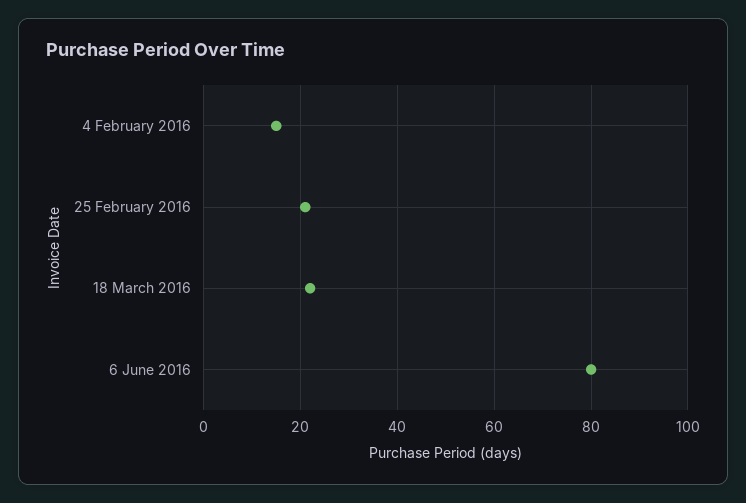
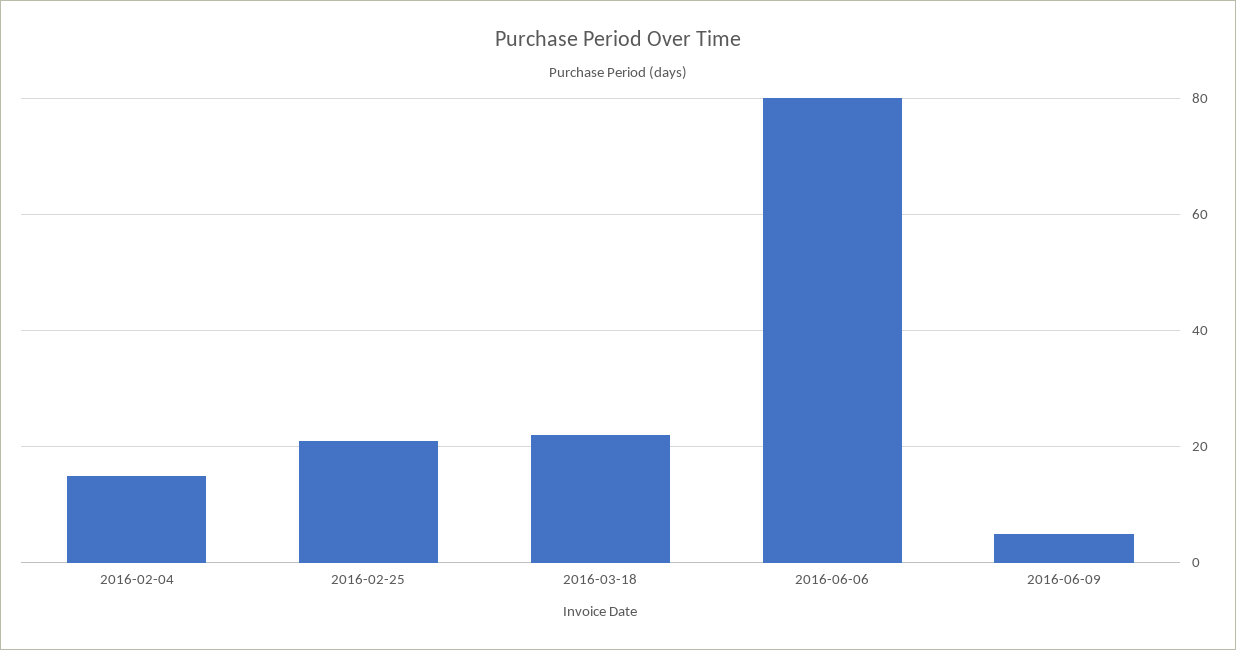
2016-06-09: none -> 5

